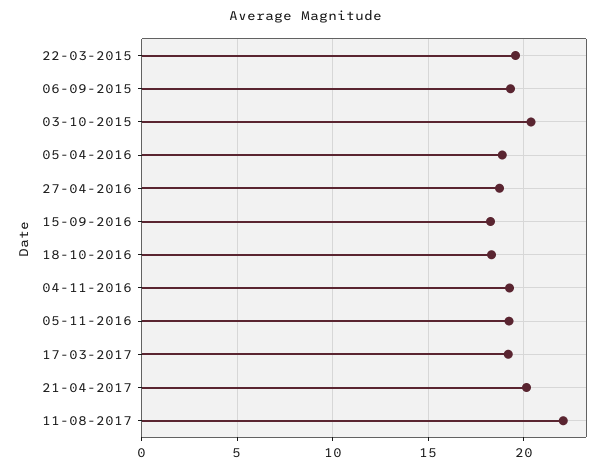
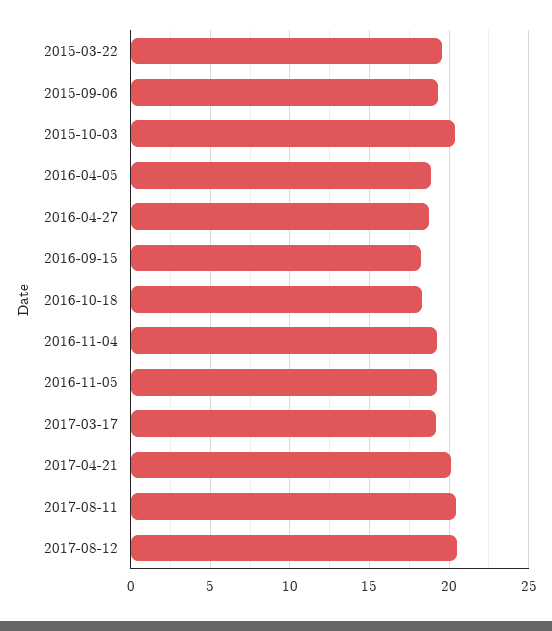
11-08-2017: 22 -> 20.5
2017-08-12: none -> 20.5

